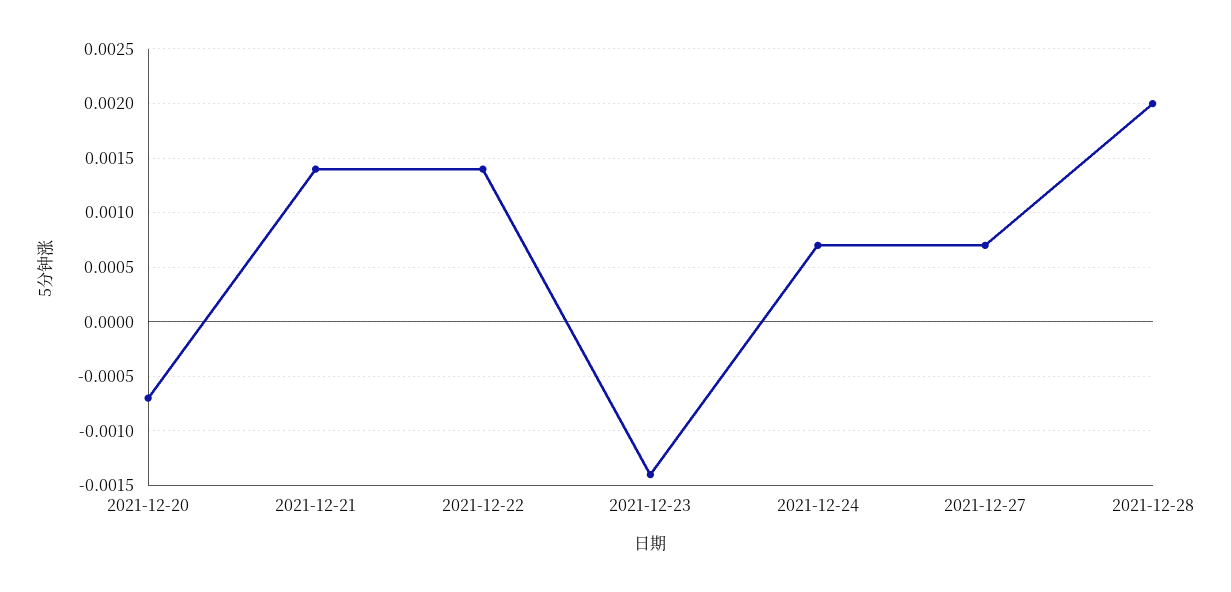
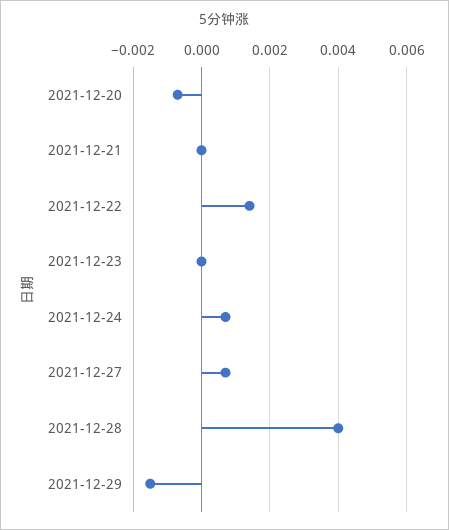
2021-12-21: 0.0014 -> 0
2021-12-23: -0.0014 -> 0
2021-12-28: 0.002 -> 0.004
2021-12-29: none -> -0.0015

